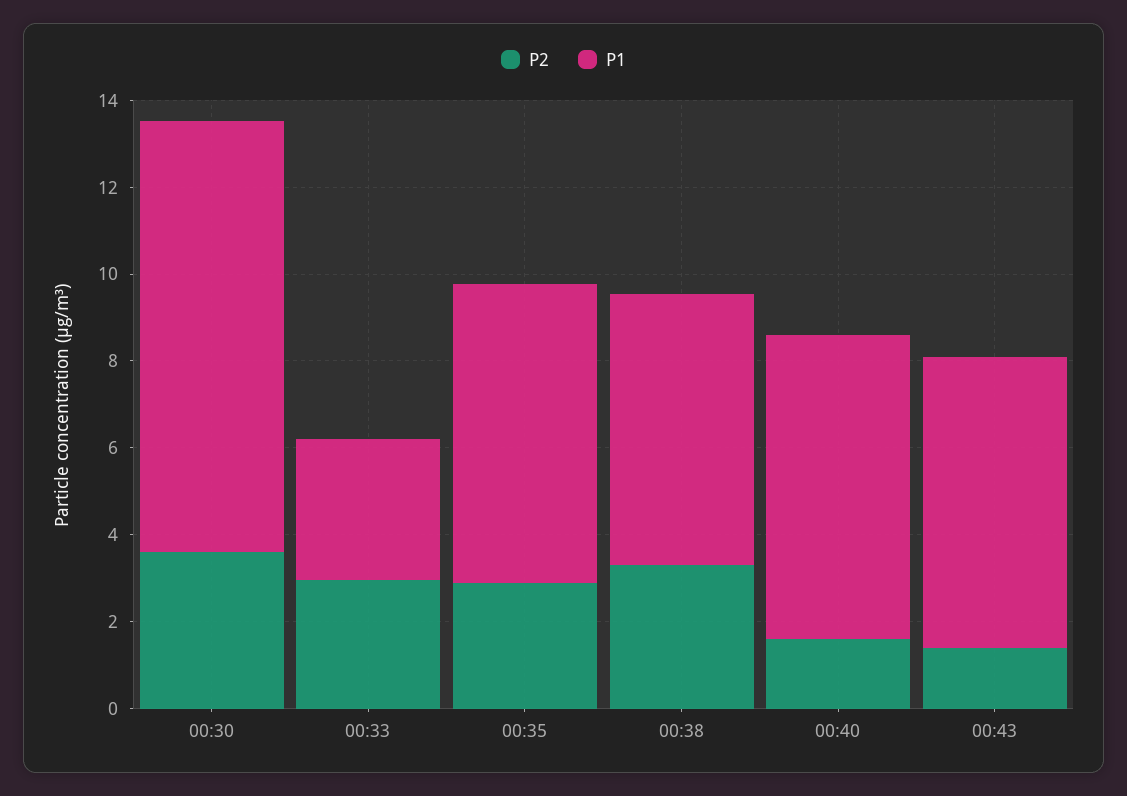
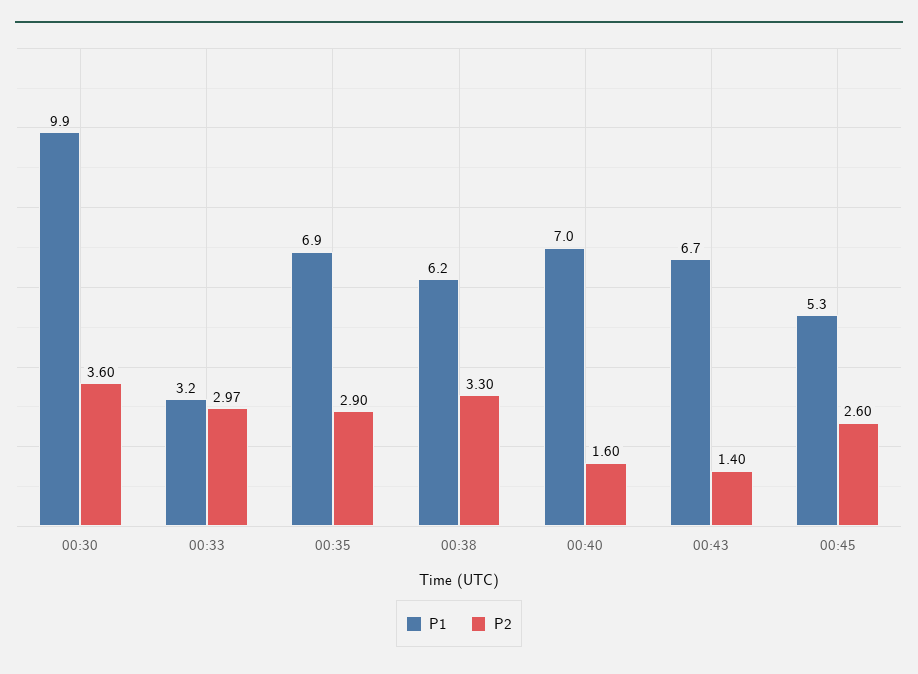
P1, 00:45: none -> 5.3
P2, 00:45: none -> 2.6

